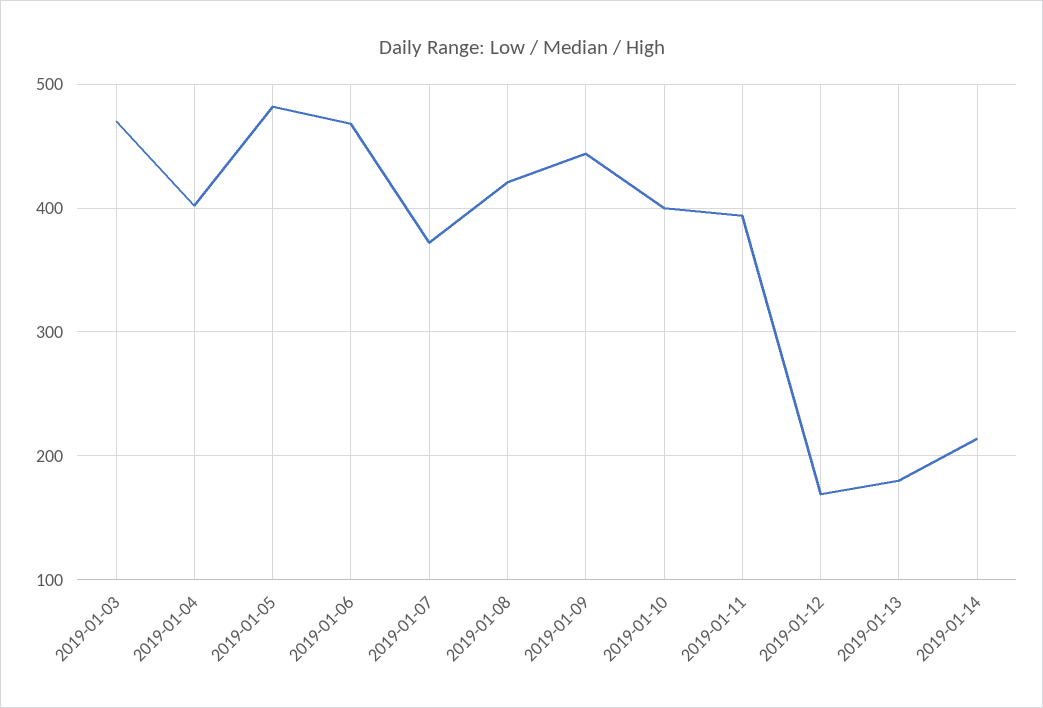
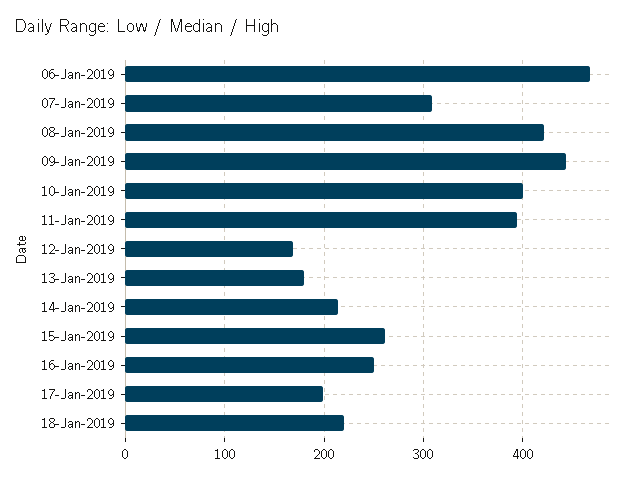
2019-01-03: 470 -> none
2019-01-04: 400 -> none
2019-01-05: 480 -> none
2019-01-07: 370 -> 310
15-Jan-2019: none -> 260
16-Jan-2019: none -> 250
17-Jan-2019: none -> 200
18-Jan-2019: none -> 220

